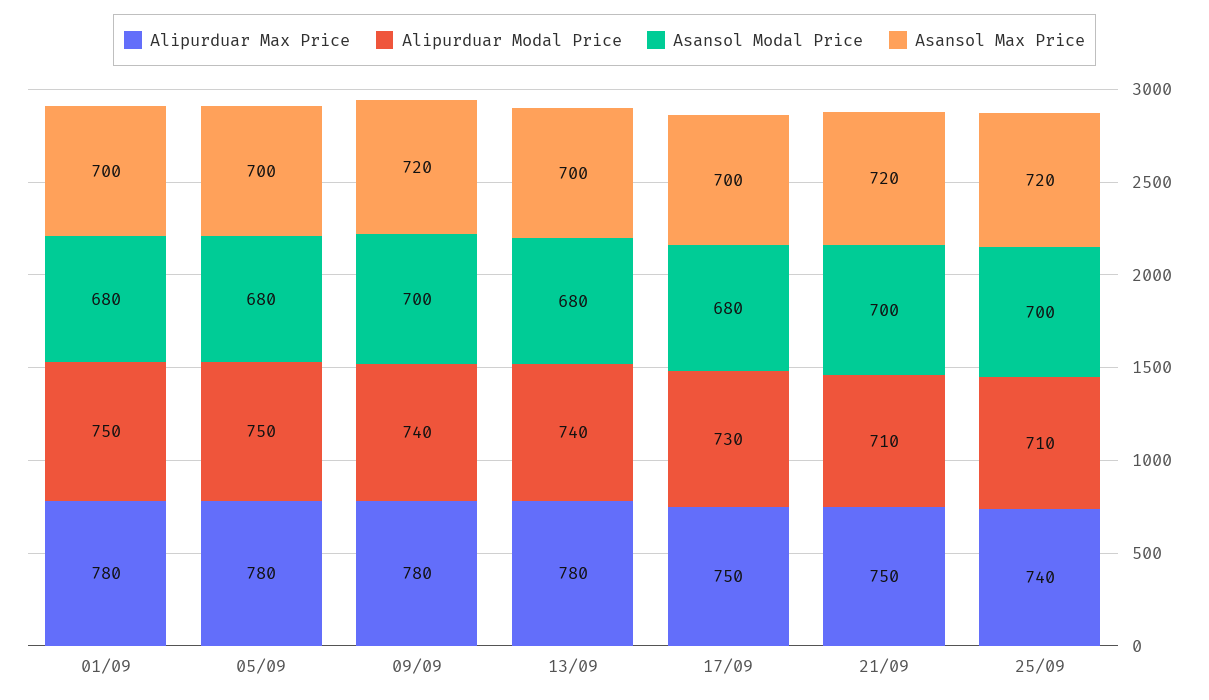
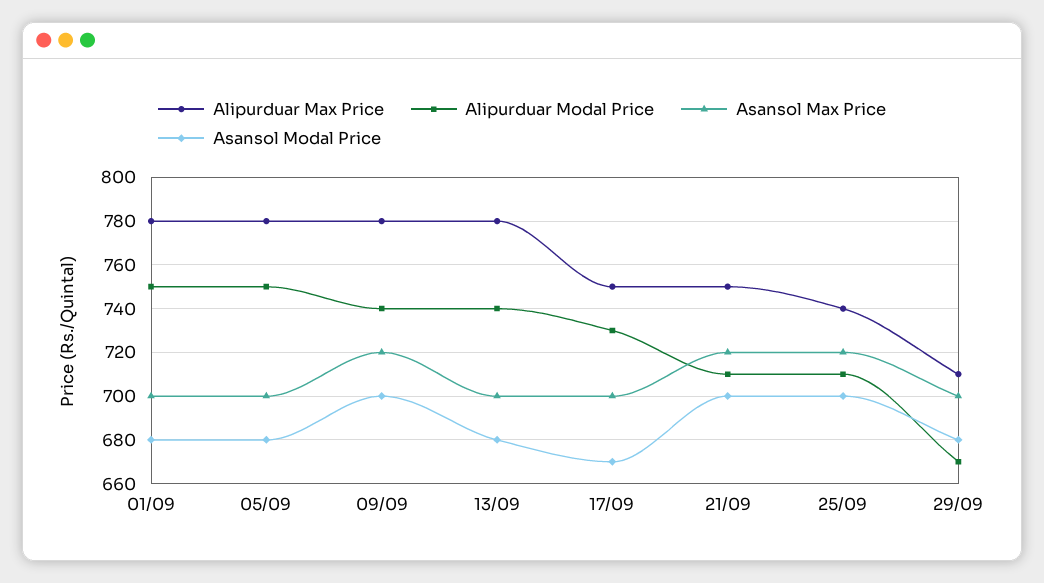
Asansol Modal Price, 17/09: 680 -> 670
Alipurduar Max Price, 29/09: none -> 710
Alipurduar Modal Price, 29/09: none -> 670
Asansol Max Price, 29/09: none -> 700
Asansol Modal Price, 29/09: none -> 680

